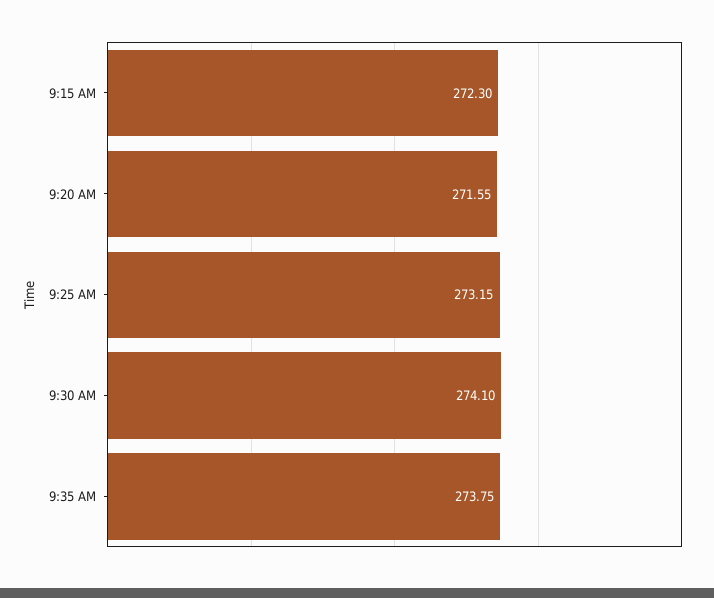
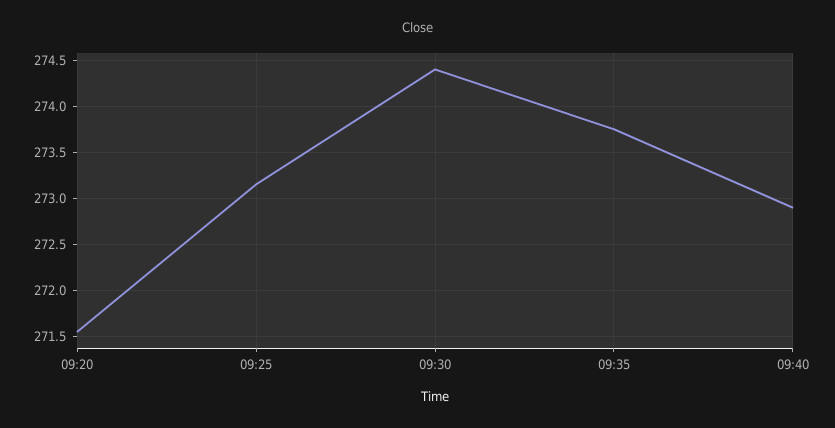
9:15 AM: 272.3 -> none
9:30 AM: 274.1 -> 274.4
09:40: none -> 272.9

